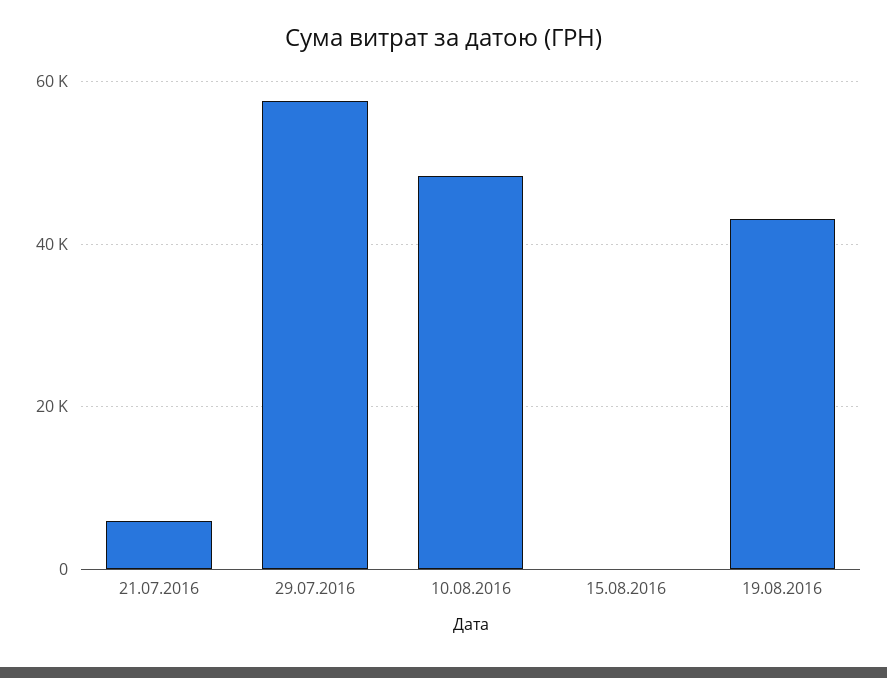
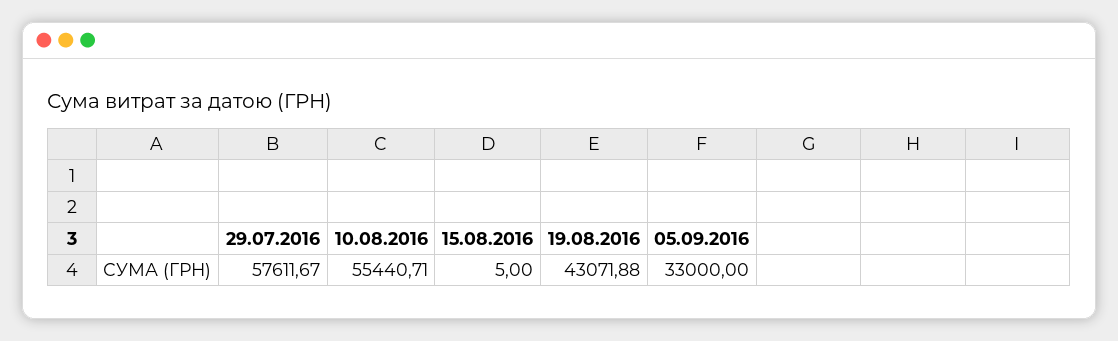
21.07.2016: 6000 -> none
10.08.2016: 48000 -> 55440.71
05.09.2016: none -> 33000

